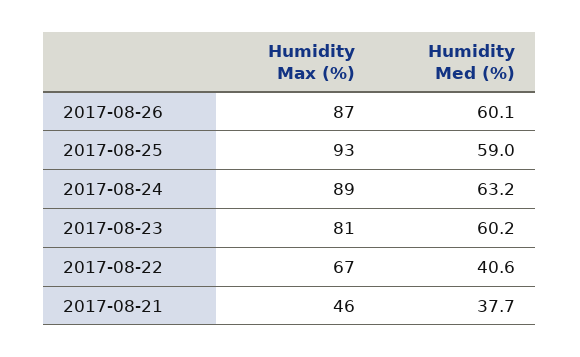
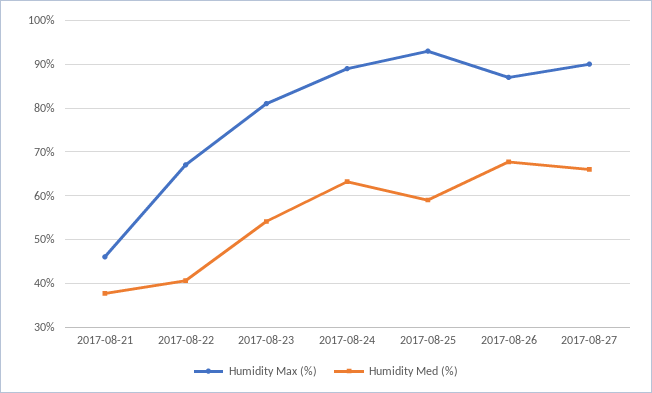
Humidity Med (%), 2017-08-26: 60.1 -> 68
Humidity Med (%), 2017-08-23: 60.2 -> 54
Humidity Max (%), 2017-08-27: none -> 90
Humidity Med (%), 2017-08-27: none -> 66

